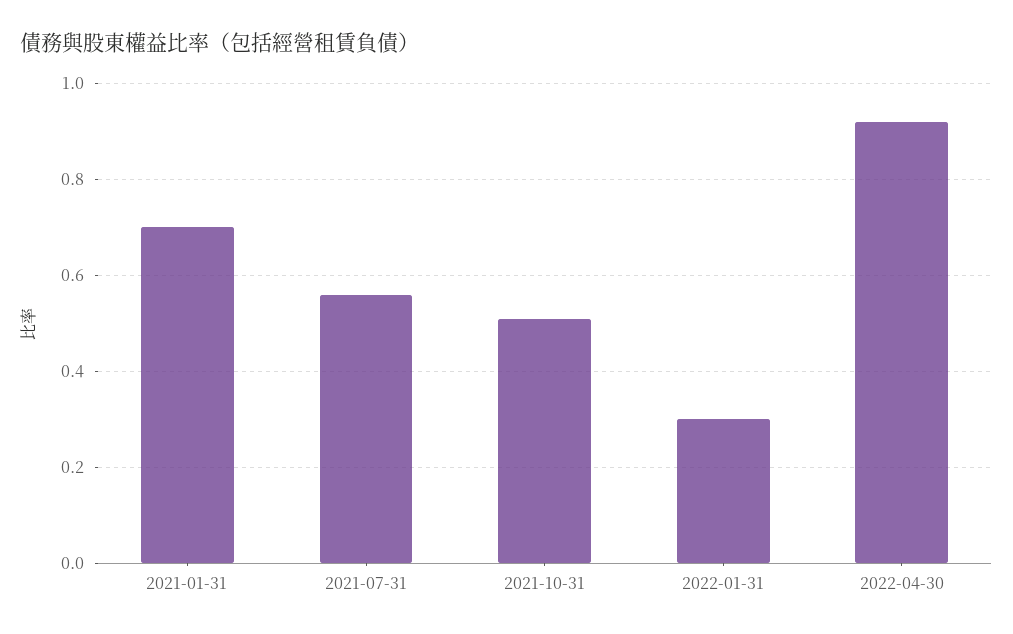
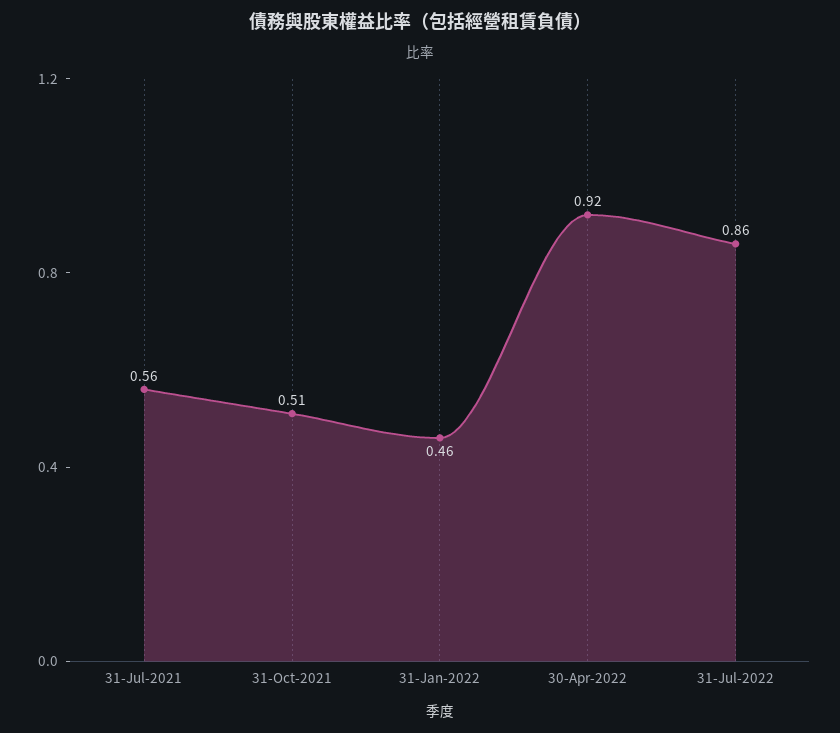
2021-01-31: 0.7 -> none
2022-01-31: 0.3 -> 0.46
31-Jul-2022: none -> 0.86

